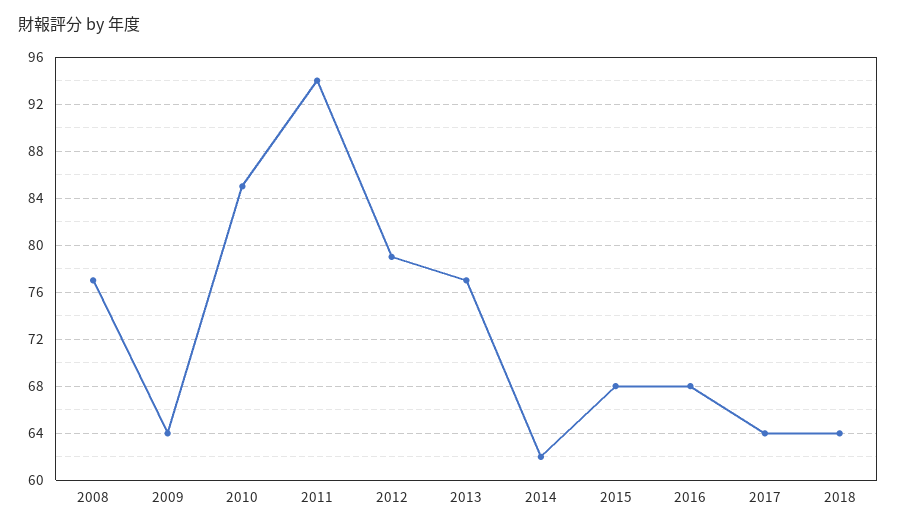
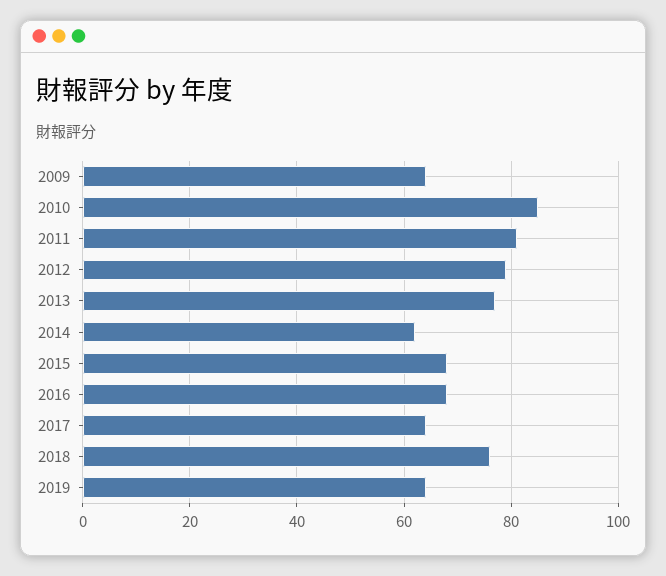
2008: 77 -> none
2011: 94 -> 80
2018: 64 -> 75
2019: none -> 65

